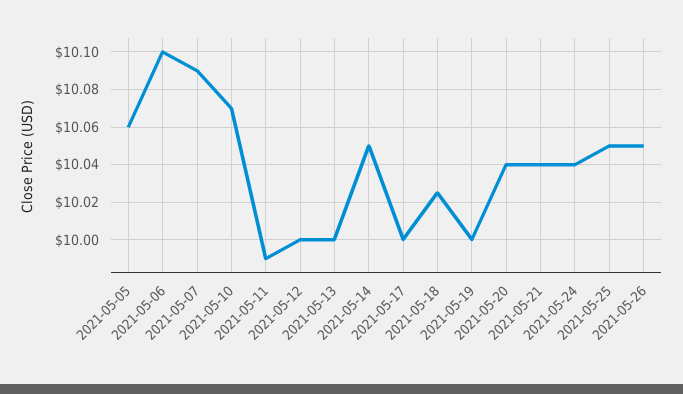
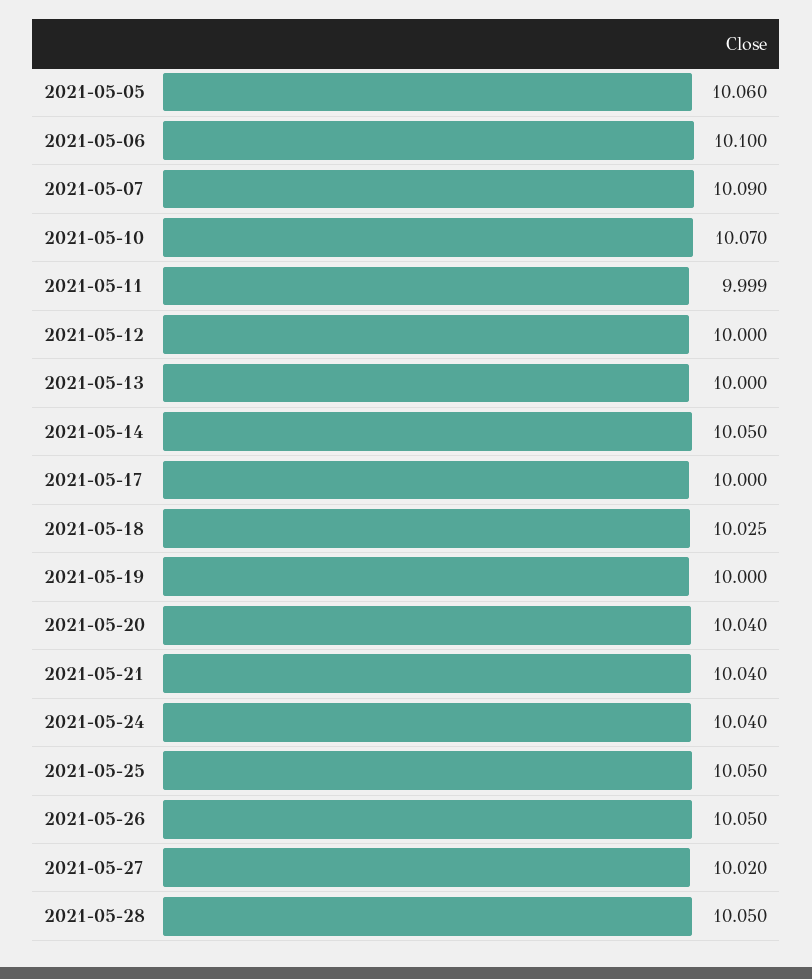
2021-05-11: 9.99 -> 9.999
2021-05-27: none -> 10.02
2021-05-28: none -> 10.05

